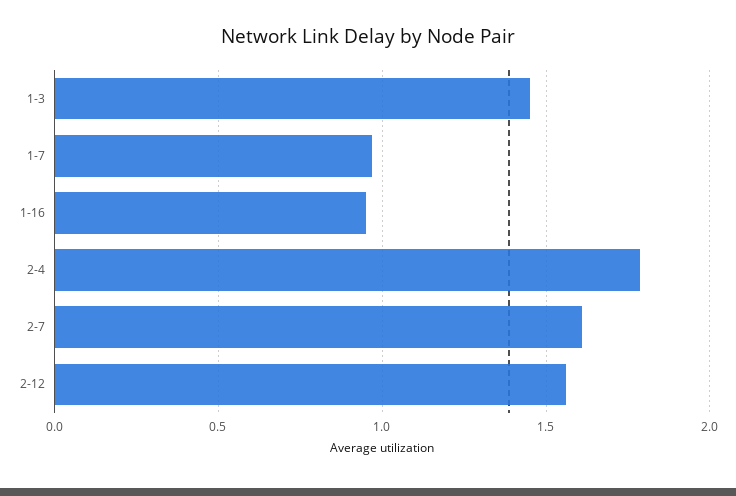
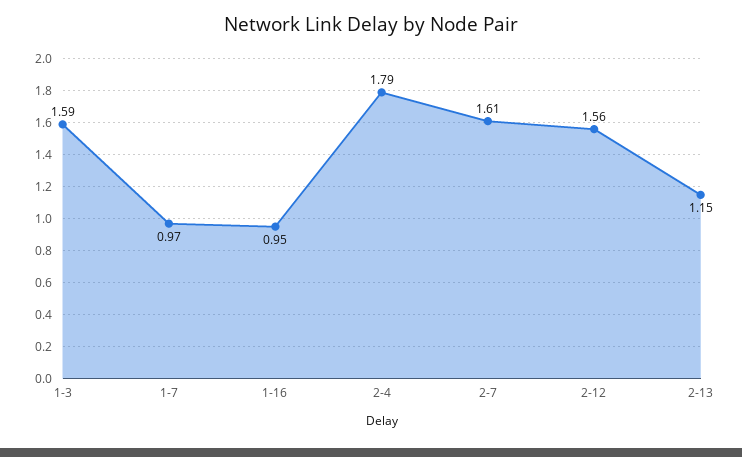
1-3: 1.45 -> 1.59
2-13: none -> 1.15

